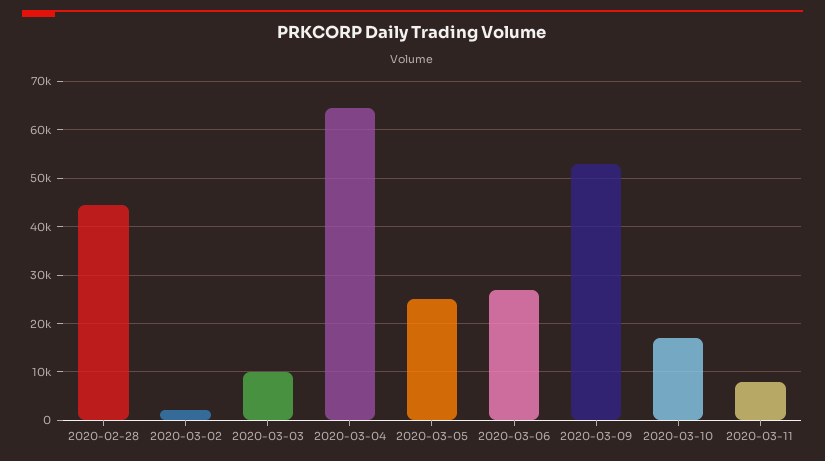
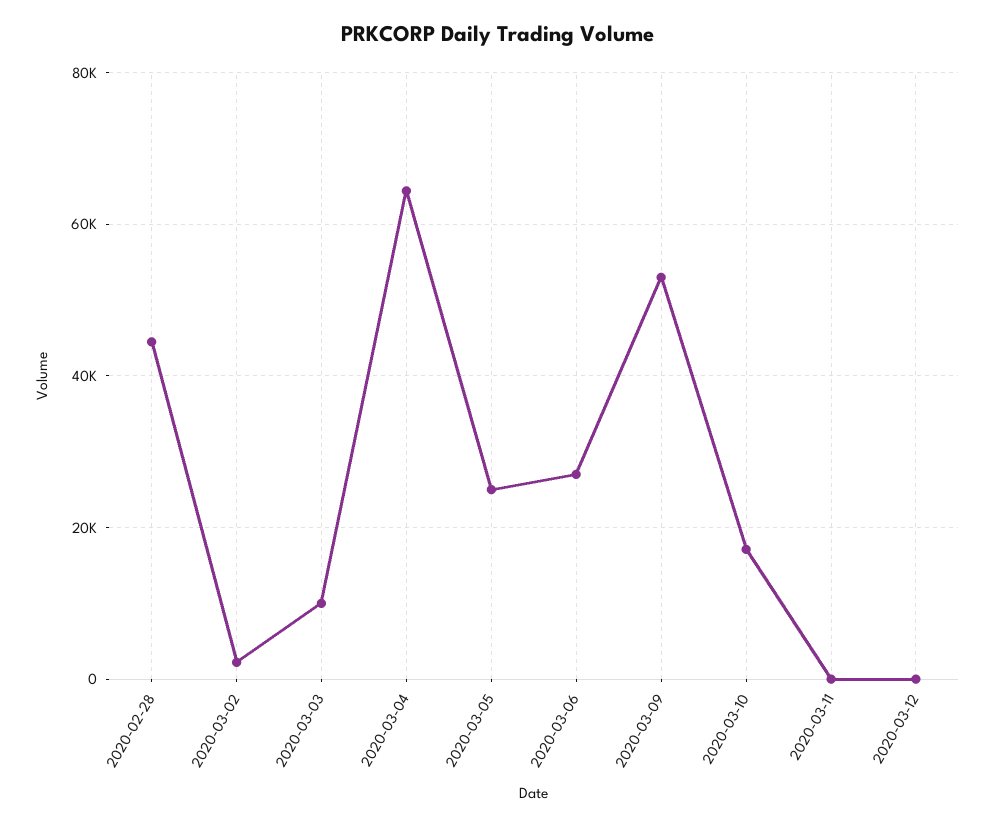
2020-03-11: 8000 -> 0
2020-03-12: none -> 0

